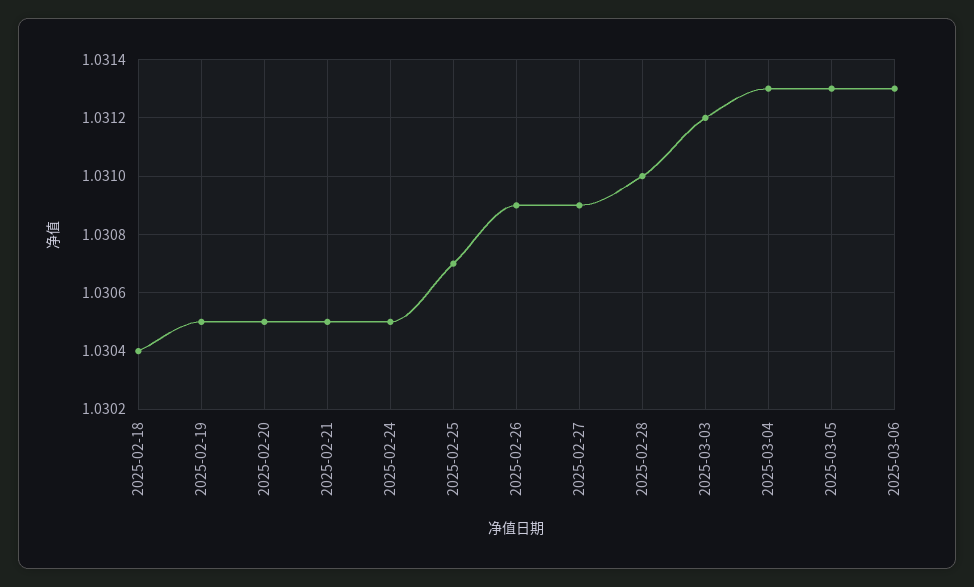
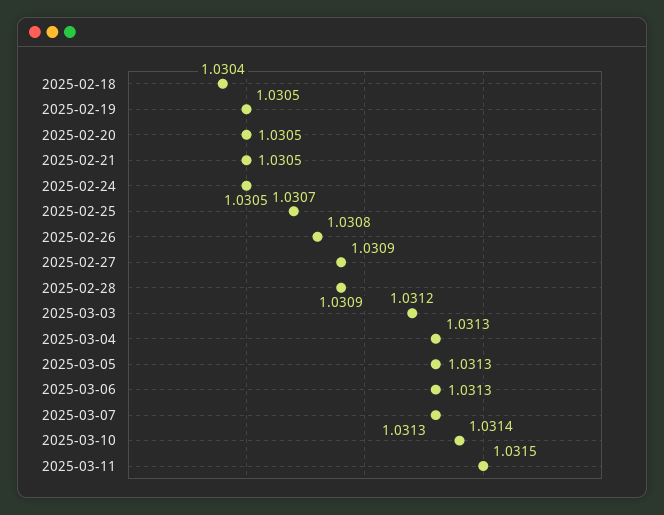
2025-02-26: 1.0309 -> 1.0308
2025-02-28: 1.031 -> 1.0309
2025-03-07: none -> 1.0313
2025-03-10: none -> 1.0314
2025-03-11: none -> 1.0315

